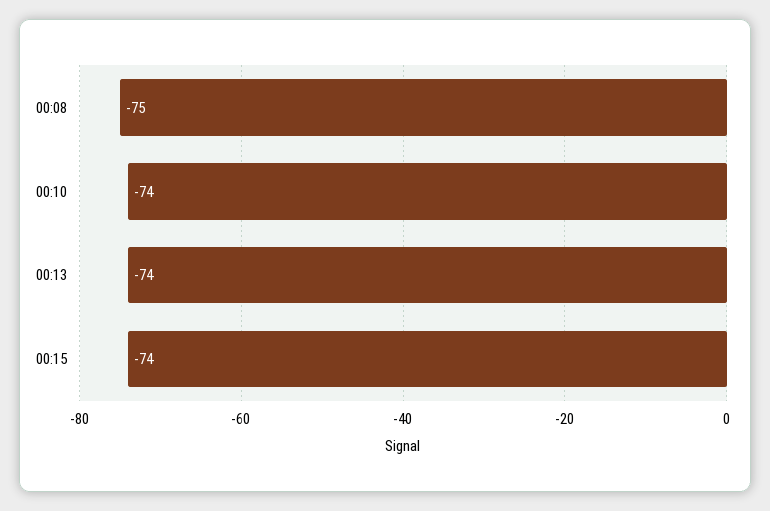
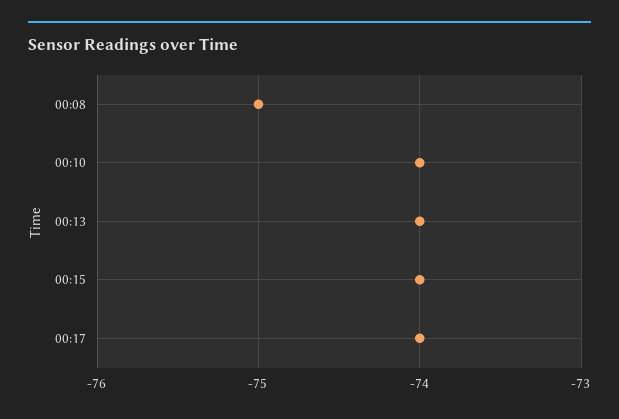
00:17: none -> -74

